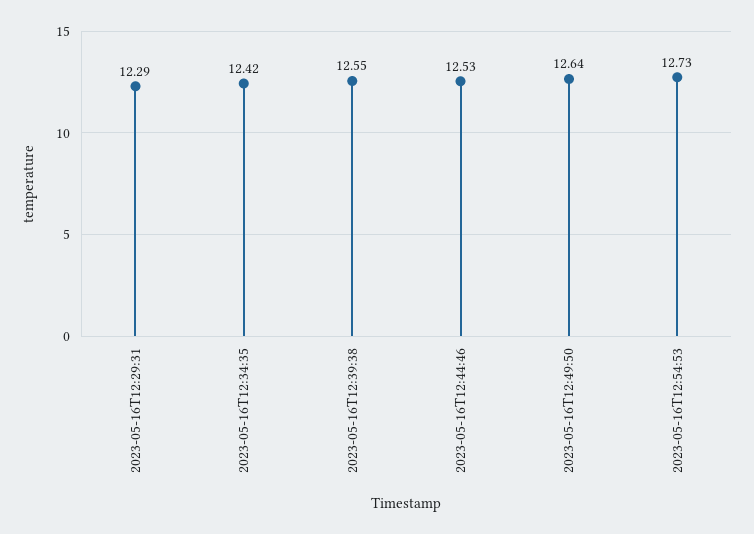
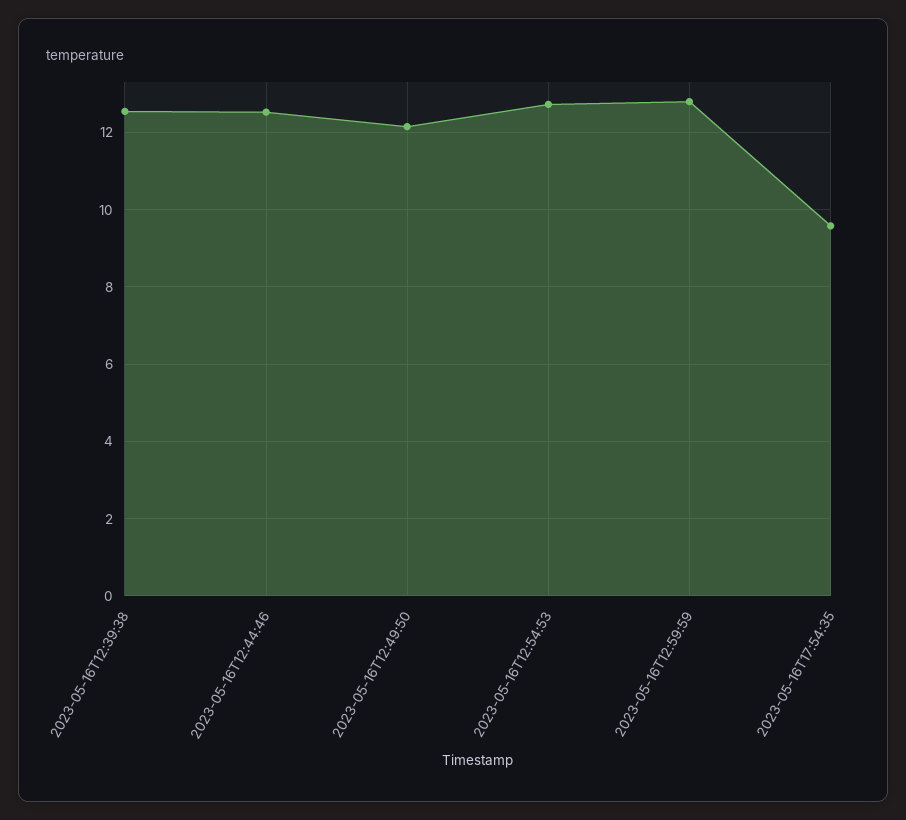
2023-05-16T12:29:31: 12.29 -> none
2023-05-16T12:34:35: 12.42 -> none
2023-05-16T12:49:50: 12.64 -> 12.2
2023-05-16T12:59:59: none -> 12.8
2023-05-16T17:54:35: none -> 9.6

